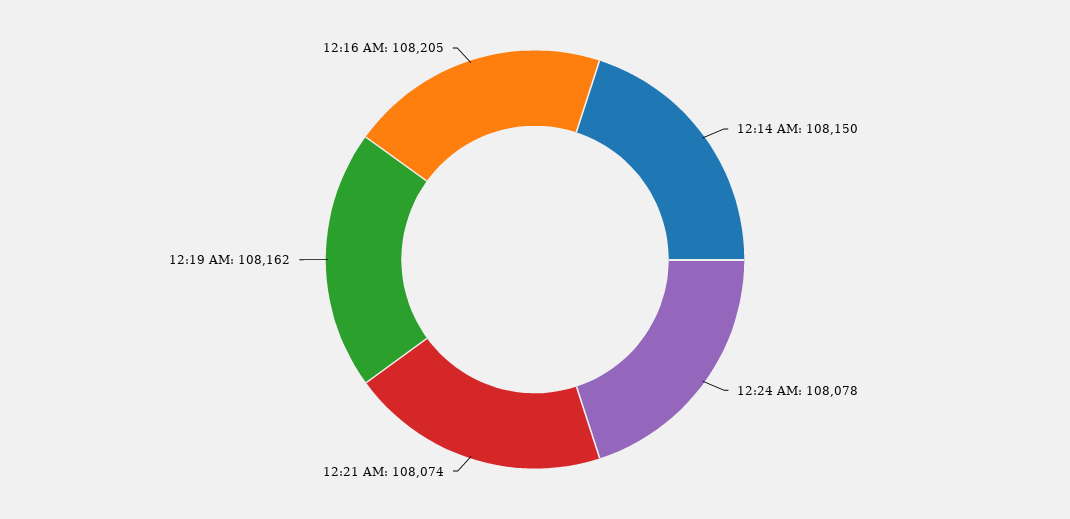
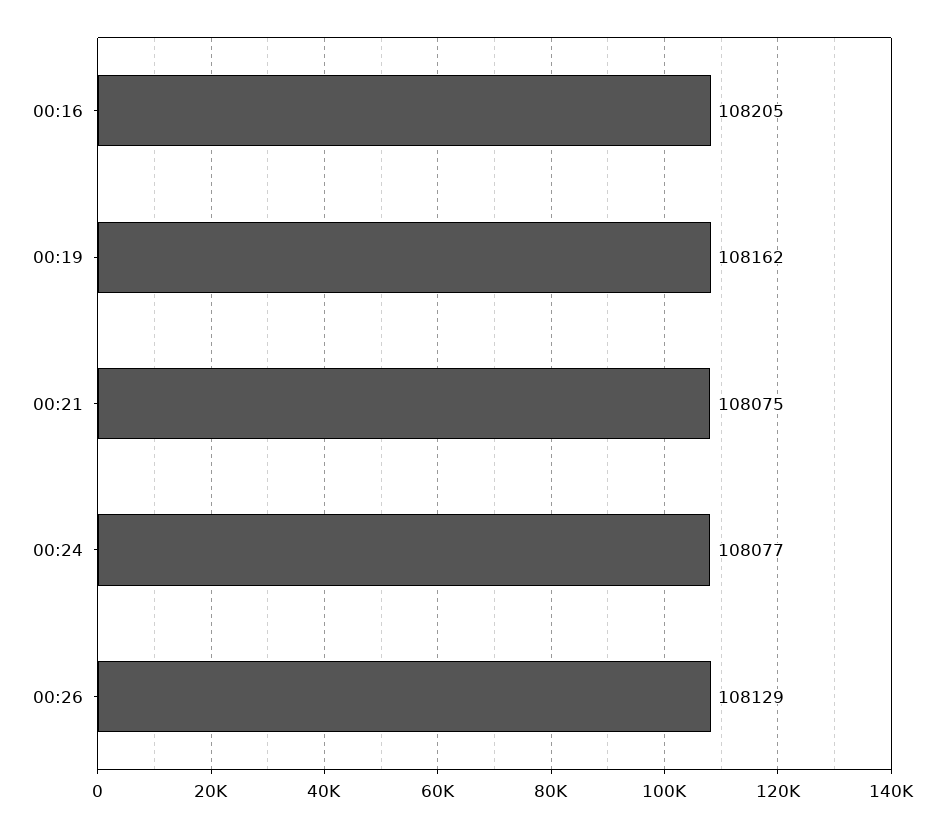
12:14 AM: 108150 -> none
12:24 AM: 108078 -> 108077
12:21 AM: 108074 -> 108075
00:26: none -> 108129

